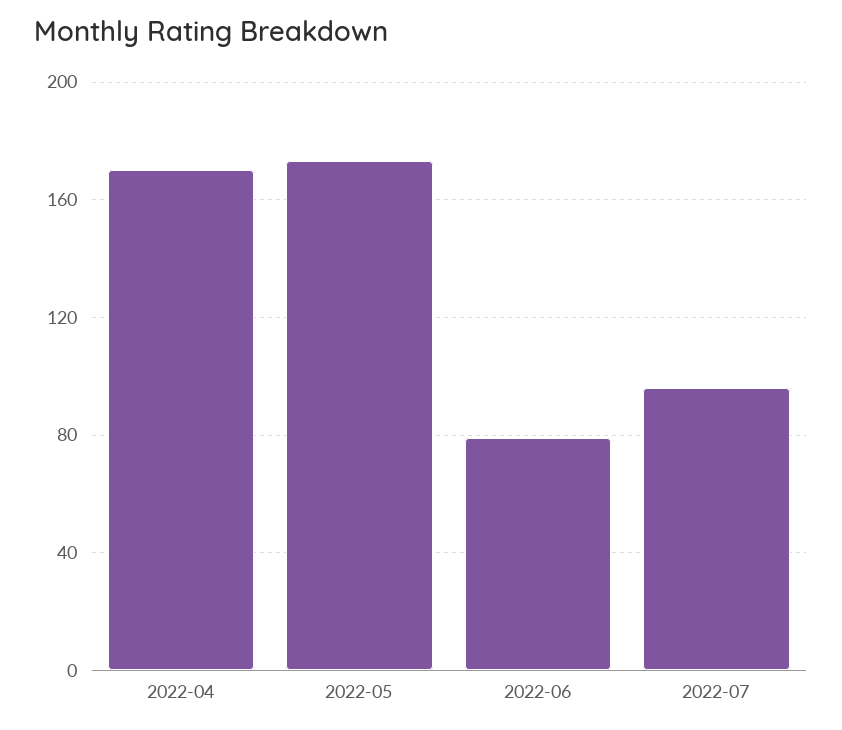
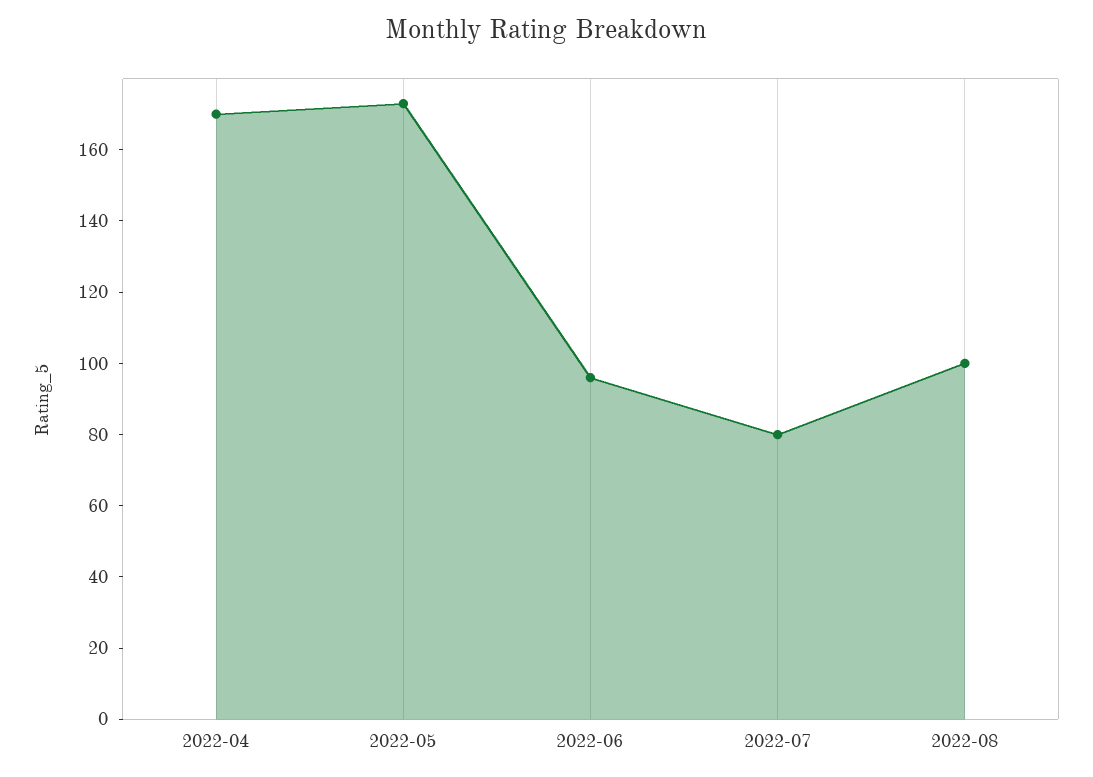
2022-06: 80 -> 95
2022-07: 95 -> 80
2022-08: none -> 100

